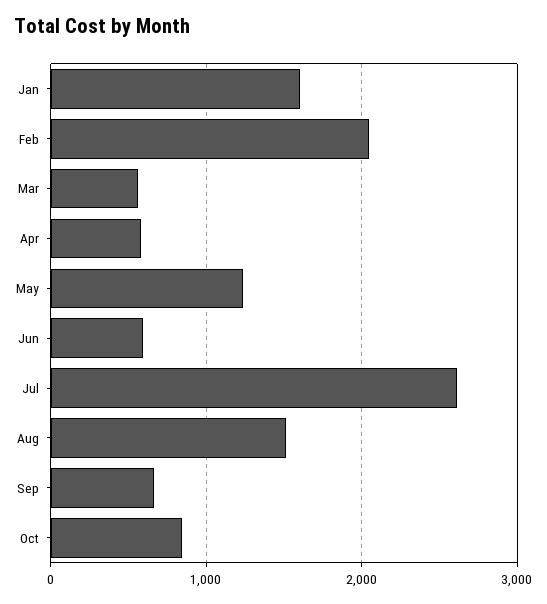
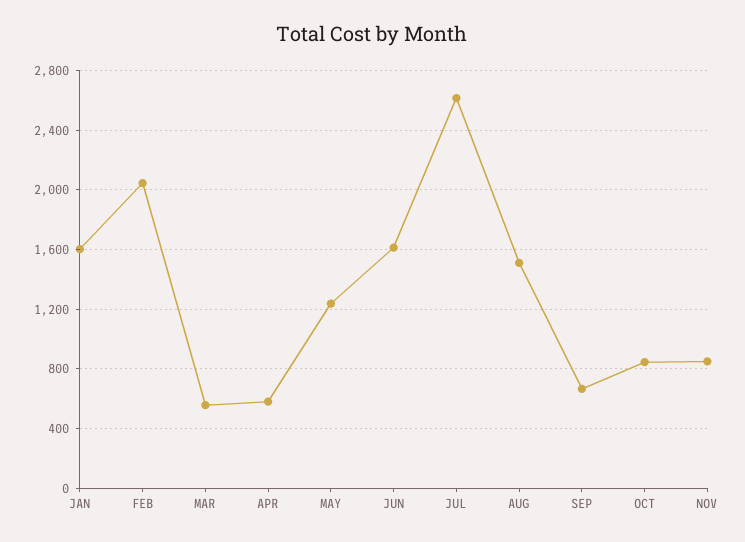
Jun: 600 -> 1600
NOV: none -> 850

